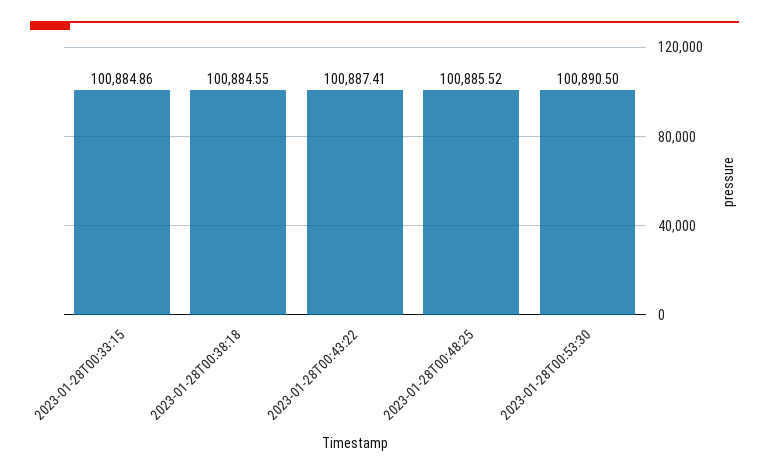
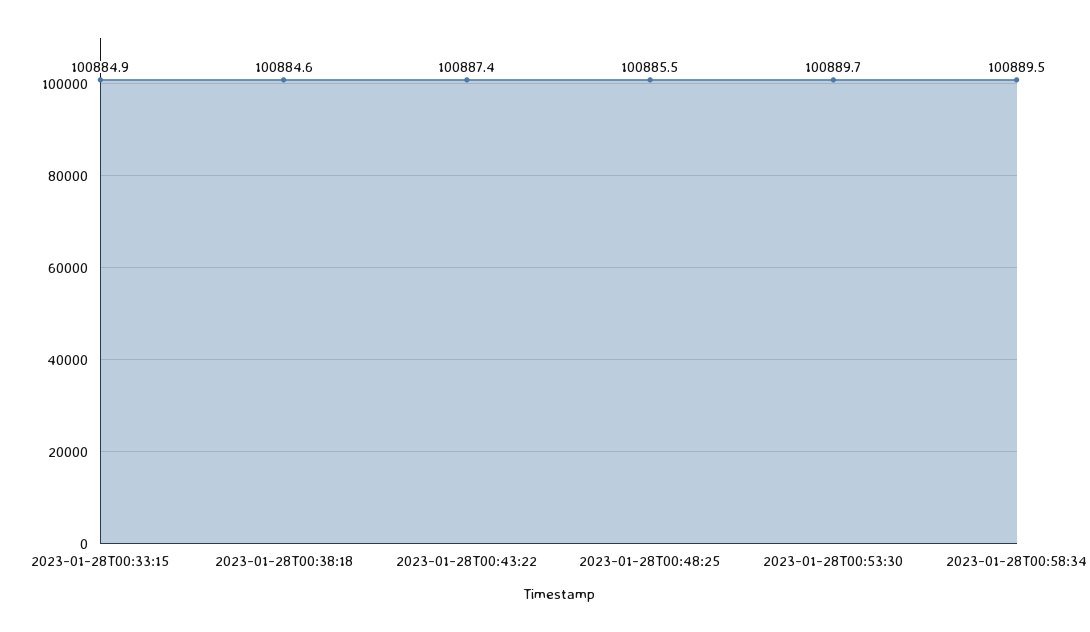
2023-01-28T00:53:30: 100890.5 -> 100889.7
2023-01-28T00:58:34: none -> 100889.5

